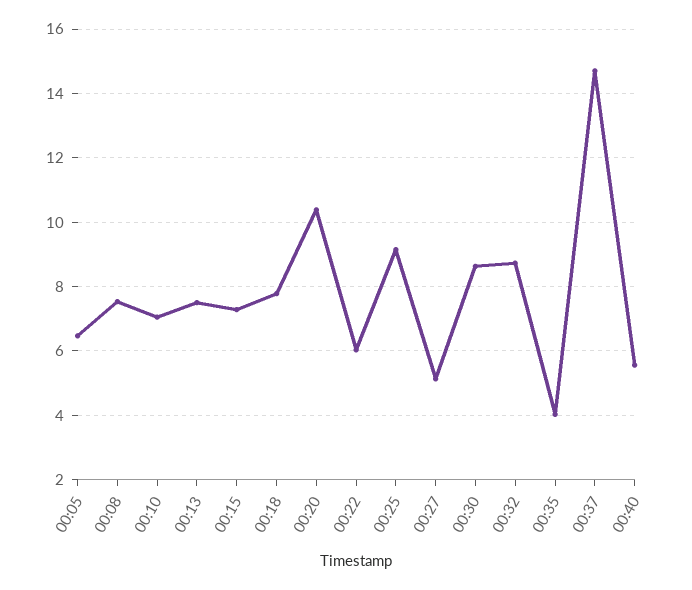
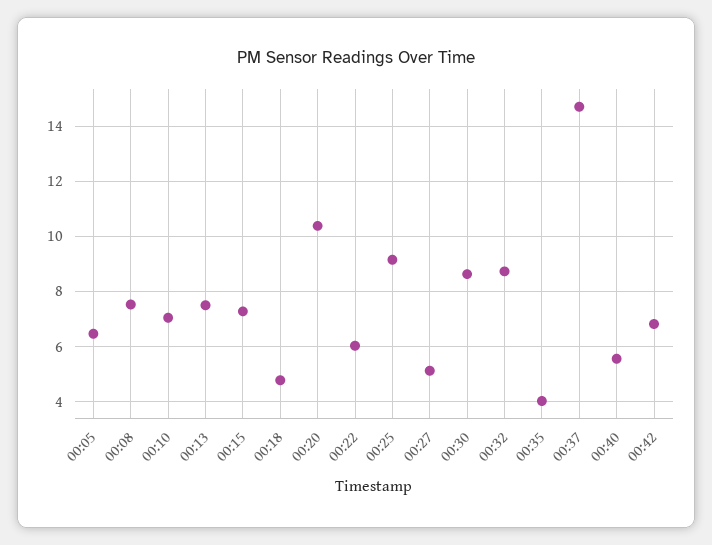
00:18: 7.8 -> 4.75
00:42: none -> 6.75

